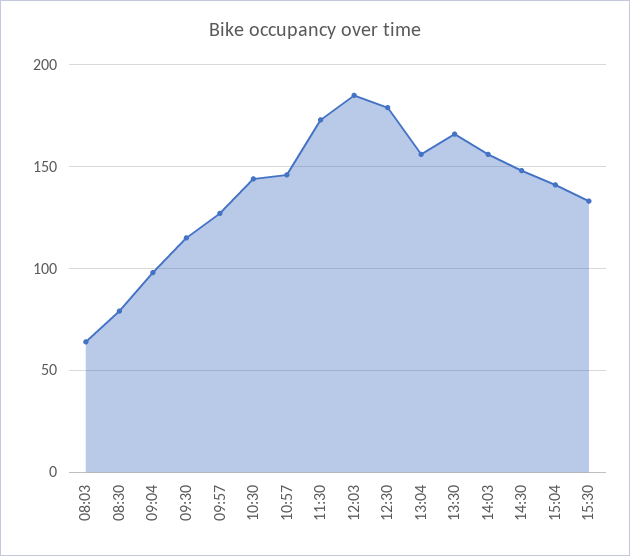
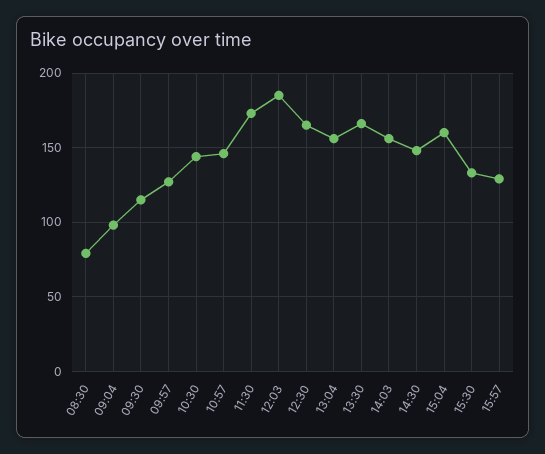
08:03: 65 -> none
12:30: 180 -> 165
15:04: 140 -> 160
15:57: none -> 130

